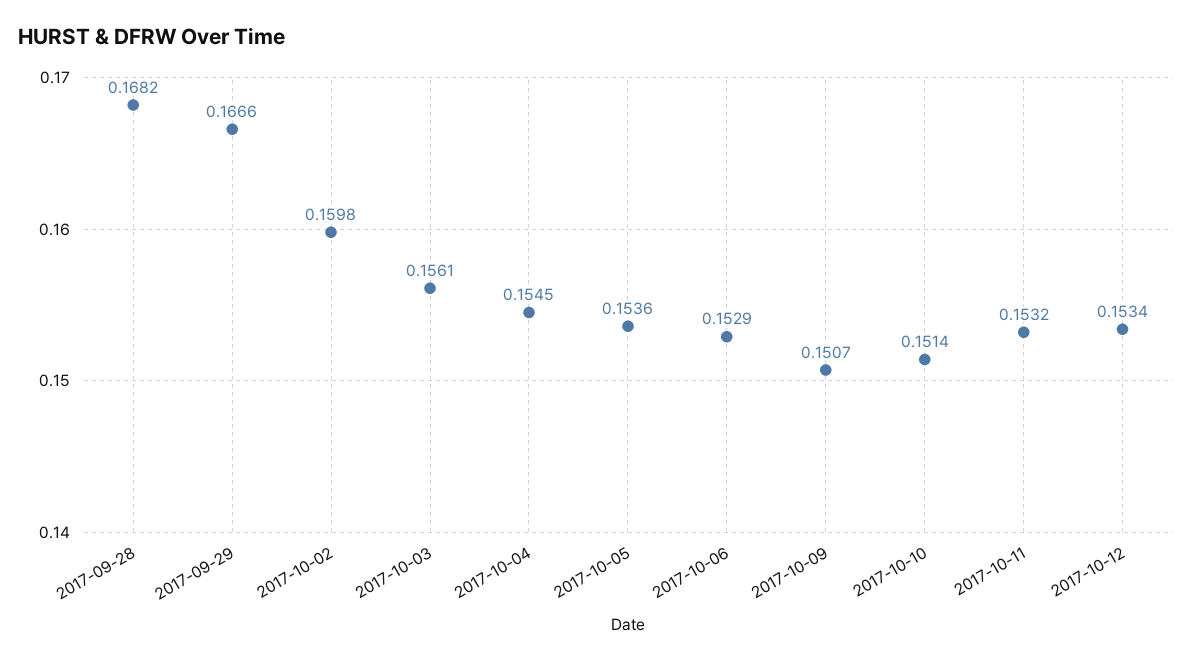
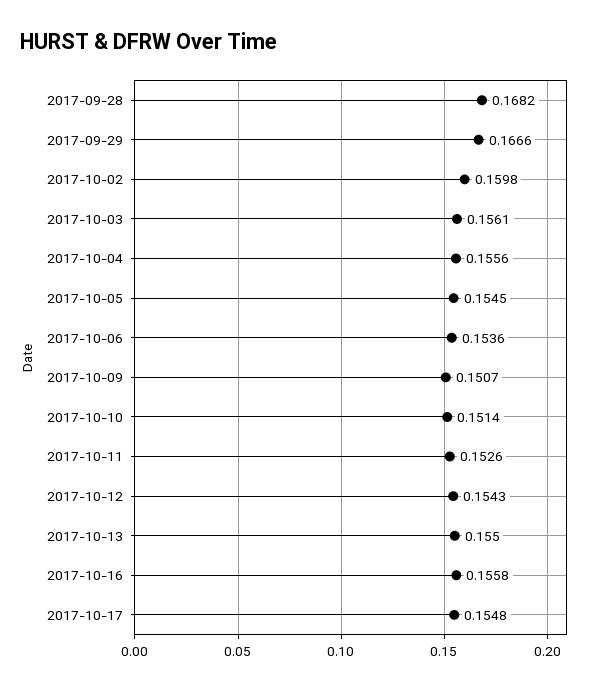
2017-10-04: 0.1545 -> 0.1556
2017-10-05: 0.1536 -> 0.1545
2017-10-06: 0.1529 -> 0.1536
2017-10-11: 0.1532 -> 0.1526
2017-10-12: 0.1534 -> 0.1543
2017-10-13: none -> 0.155
2017-10-16: none -> 0.1558
2017-10-17: none -> 0.1548

